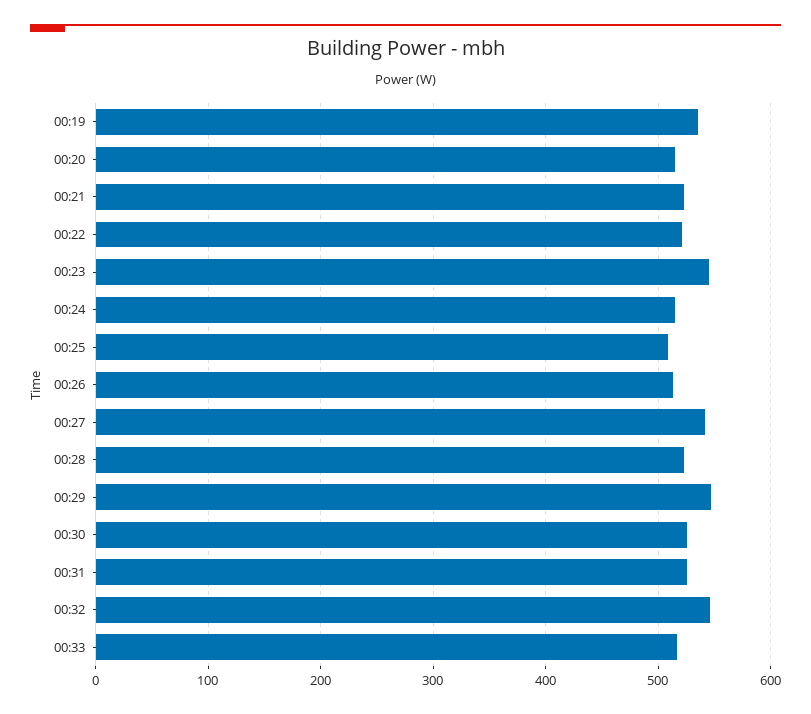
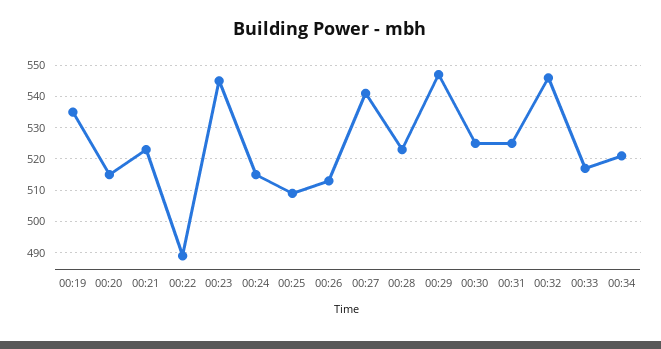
00:22: 520 -> 490
00:34: none -> 520

